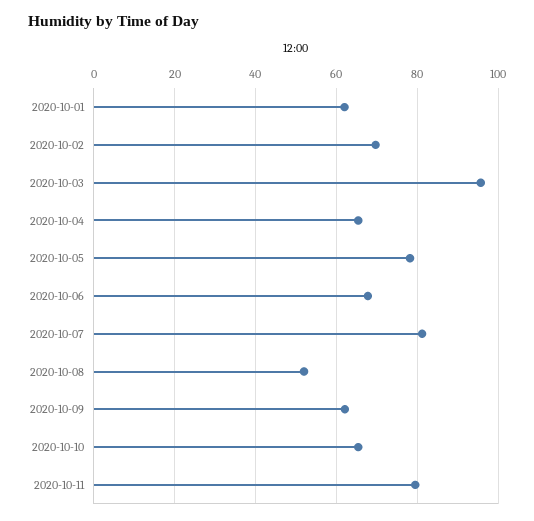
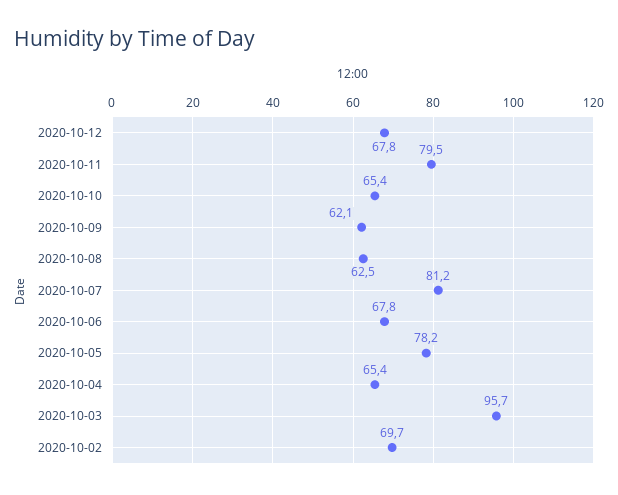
2020-10-01: 62 -> none
2020-10-08: 52 -> 62.5
2020-10-12: none -> 67.8

